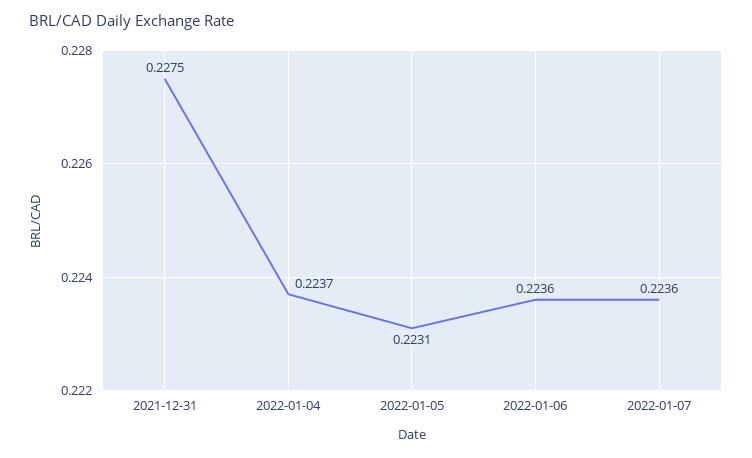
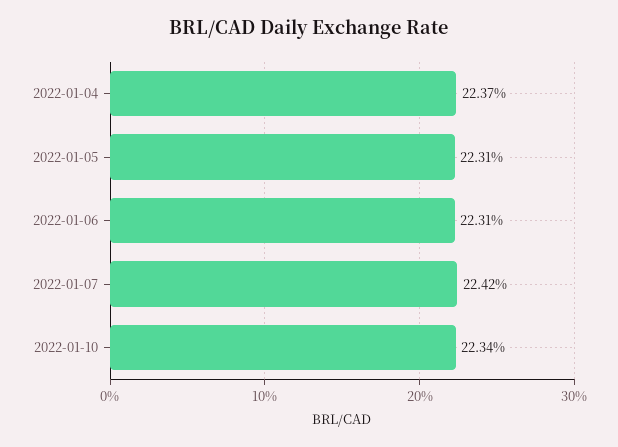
2021-12-31: 0.2275 -> none
2022-01-06: 0.2236 -> 0.2231
2022-01-07: 0.2236 -> 0.2242
2022-01-10: none -> 0.2234

